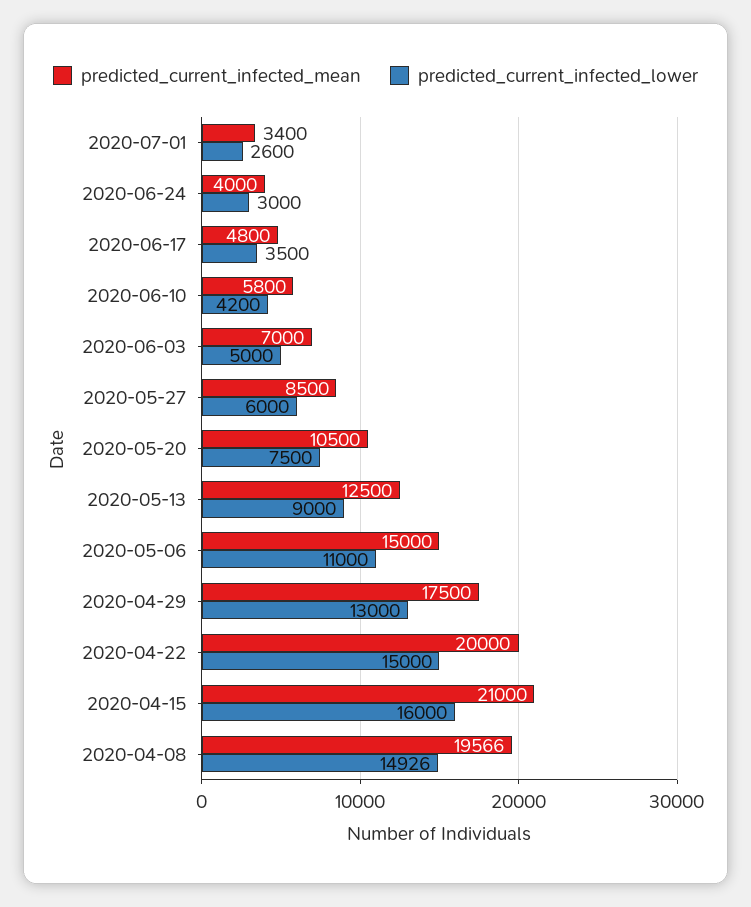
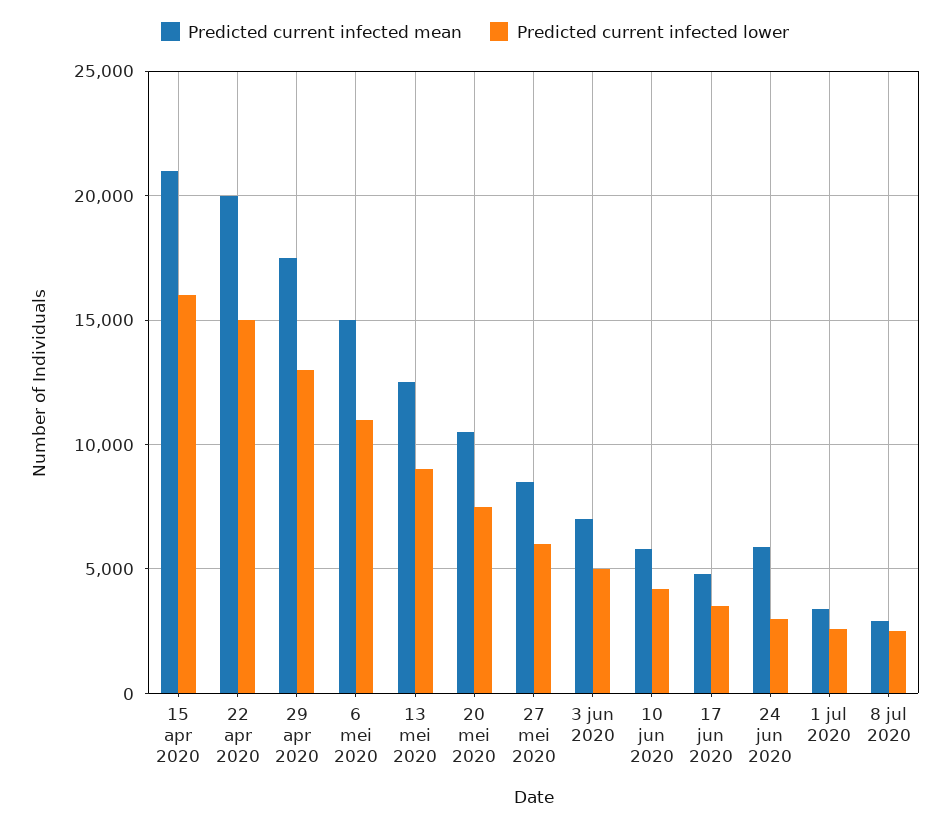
predicted_current_infected_mean, 2020-06-24: 4000 -> 6000
predicted_current_infected_mean, 2020-04-08: 19566 -> none
predicted_current_infected_lower, 2020-04-08: 14926 -> none
predicted_current_infected_mean, 8 jul 2020: none -> 3000
predicted_current_infected_lower, 8 jul 2020: none -> 2500

